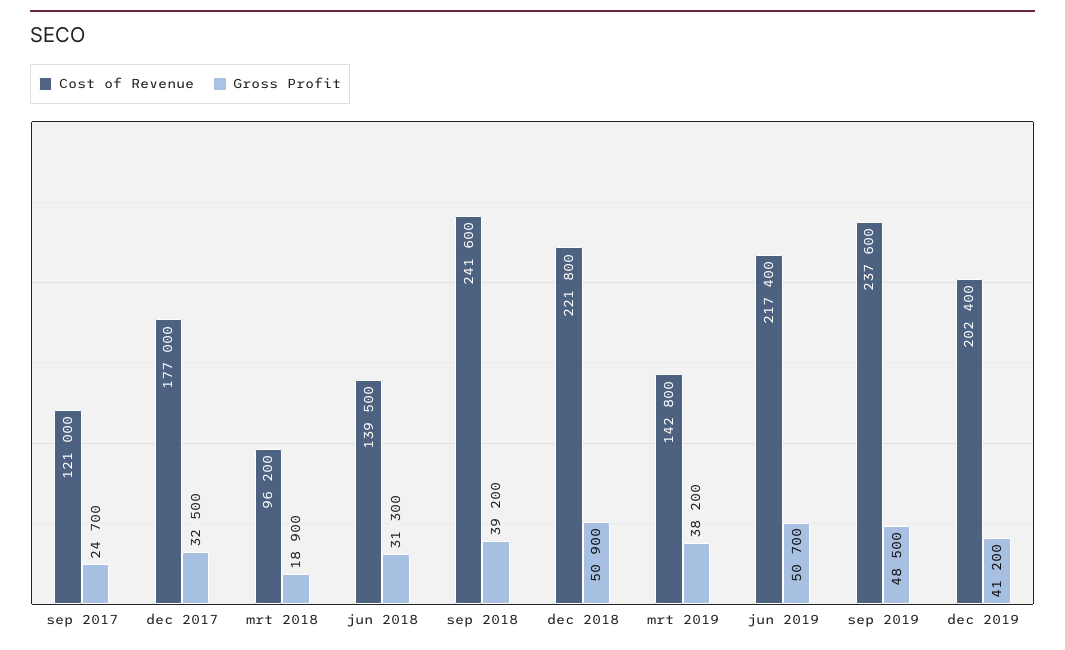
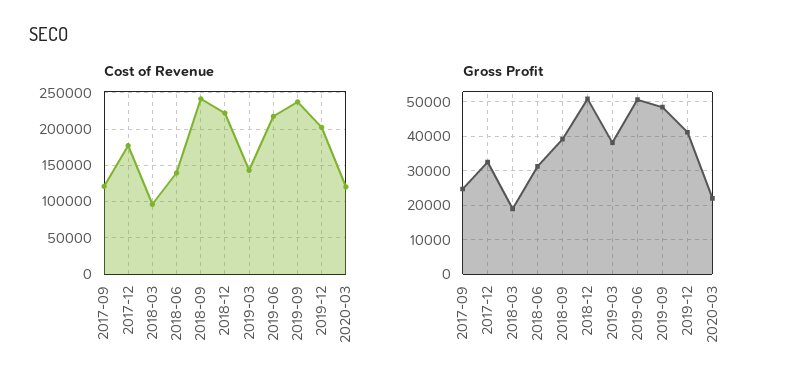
Cost of Revenue, 2020-03: none -> 120000
Gross Profit, 2020-03: none -> 22000

